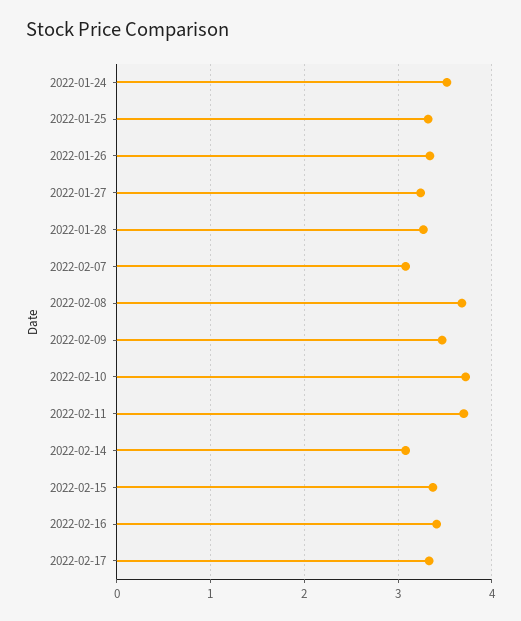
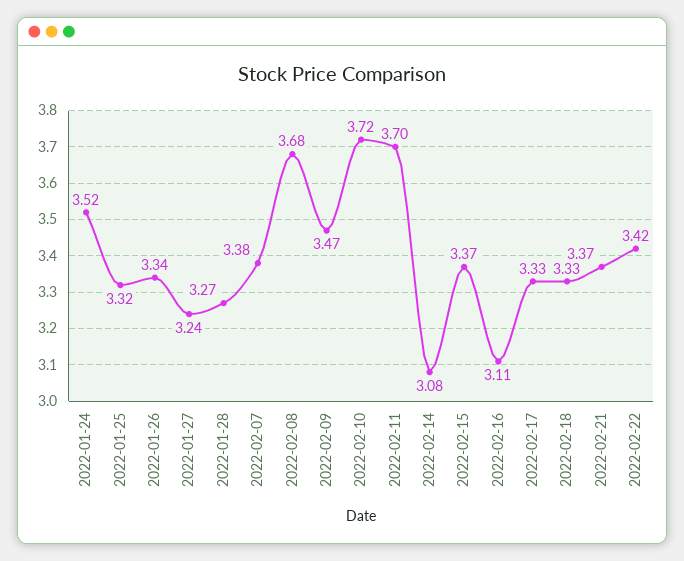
2022-02-07: 3.1 -> 3.38
2022-02-16: 3.4 -> 3.11
2022-02-18: none -> 3.33
2022-02-21: none -> 3.37
2022-02-22: none -> 3.42

